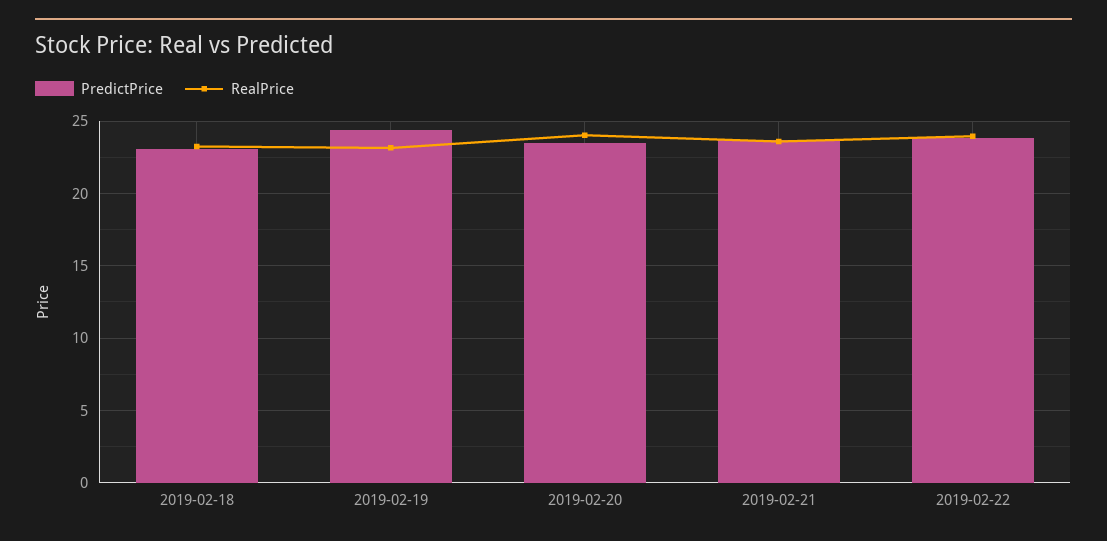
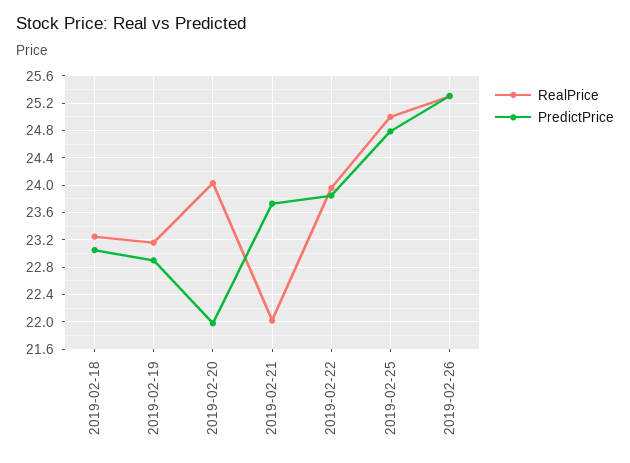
PredictPrice, 2019-02-19: 24.5 -> 22.9
PredictPrice, 2019-02-20: 23.5 -> 22
RealPrice, 2019-02-21: 23.5 -> 22
RealPrice, 2019-02-25: none -> 25
PredictPrice, 2019-02-25: none -> 24.8
RealPrice, 2019-02-26: none -> 25.3
PredictPrice, 2019-02-26: none -> 25.3

